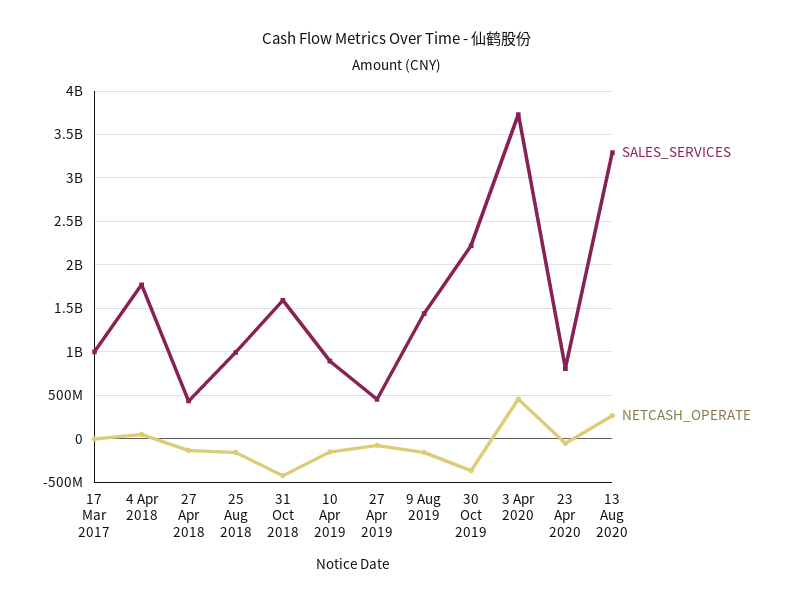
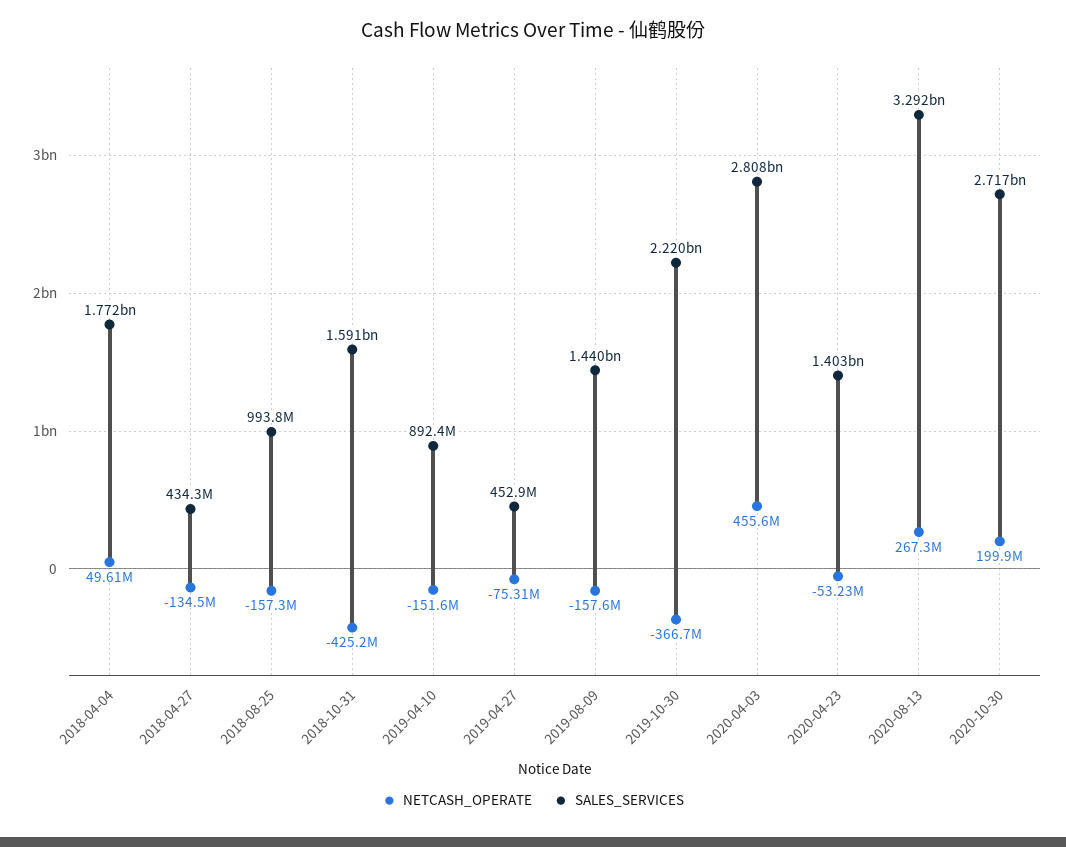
SALES_SERVICES, 17 Mar 2017: 1000000000 -> none
NETCASH_OPERATE, 17 Mar 2017: 0 -> none
SALES_SERVICES, 3 Apr 2020: 3700000000 -> 2808000000
SALES_SERVICES, 23 Apr 2020: 800000000 -> 1403000000
NETCASH_OPERATE, 2020-10-30: none -> 199900000
SALES_SERVICES, 2020-10-30: none -> 2717000000

